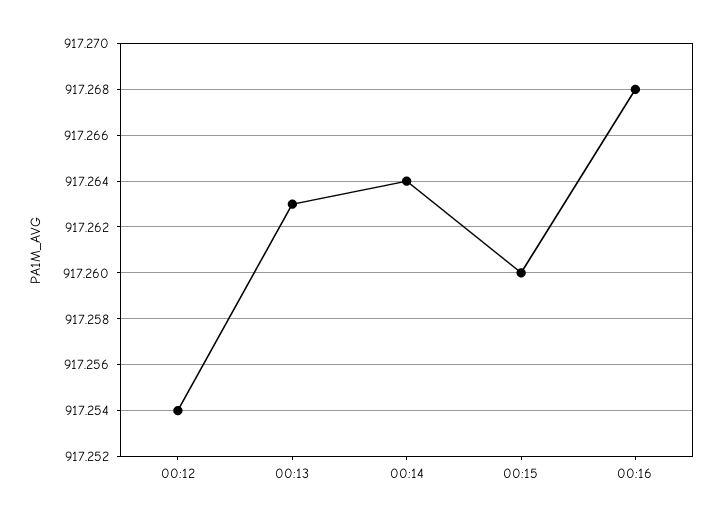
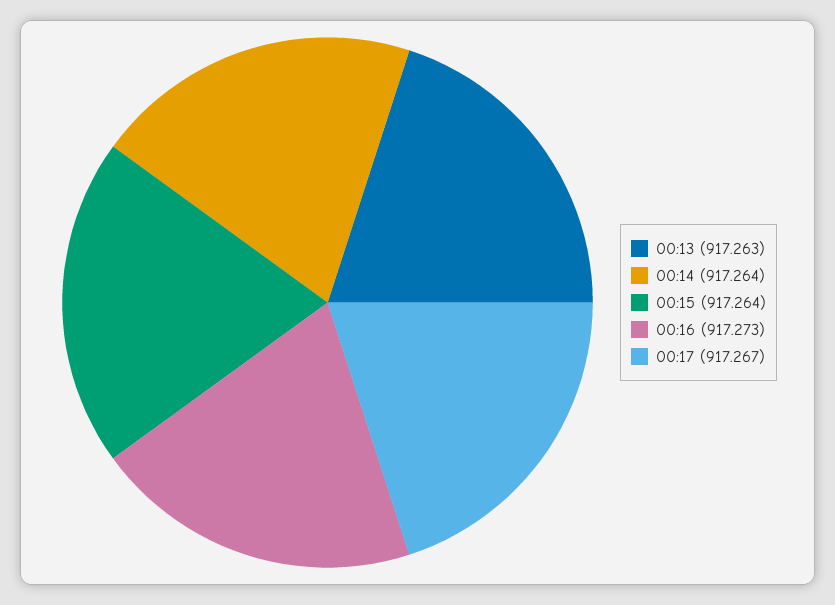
00:12: 917.254 -> none
00:15: 917.26 -> 917.264
00:16: 917.268 -> 917.273
00:17: none -> 917.267

